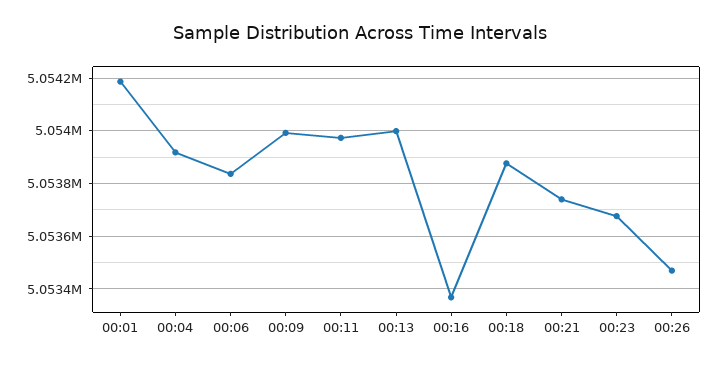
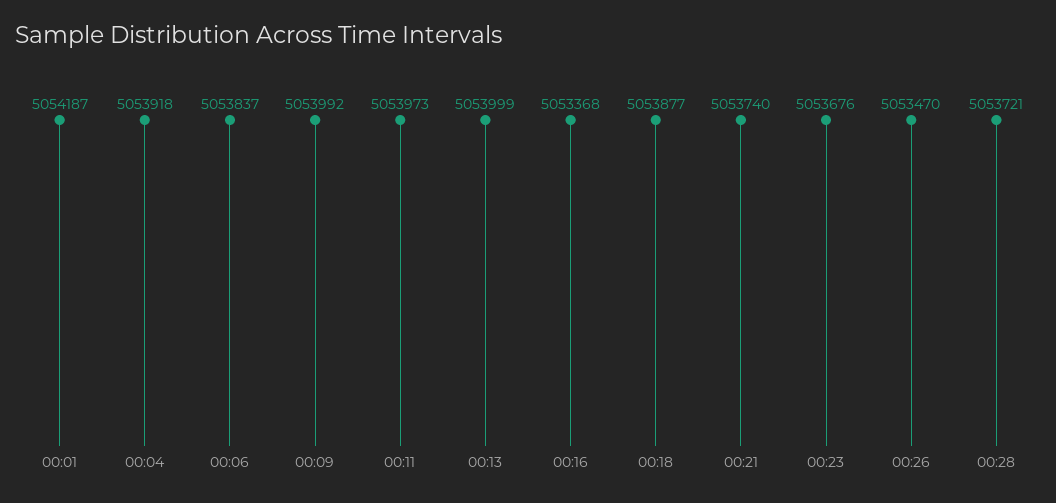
00:28: none -> 5053721

